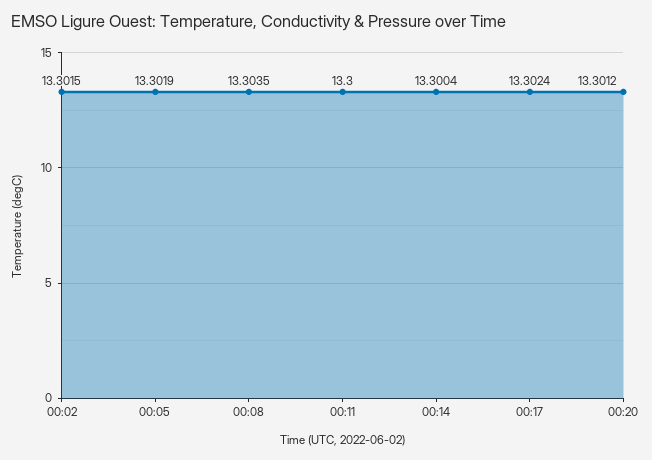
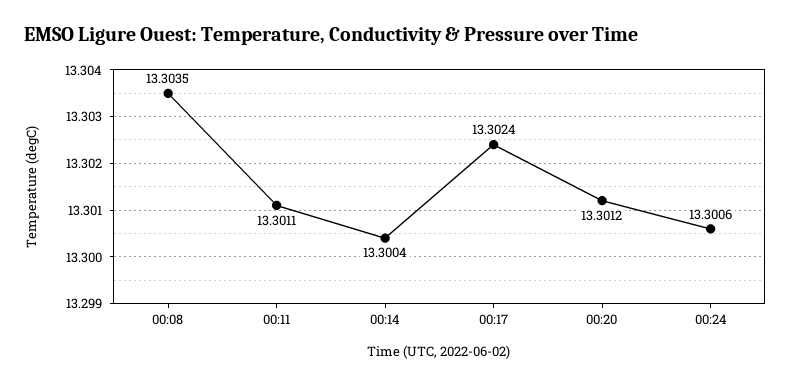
00:02: 13.3015 -> none
00:05: 13.3019 -> none
00:11: 13.3 -> 13.3011
00:24: none -> 13.3006

